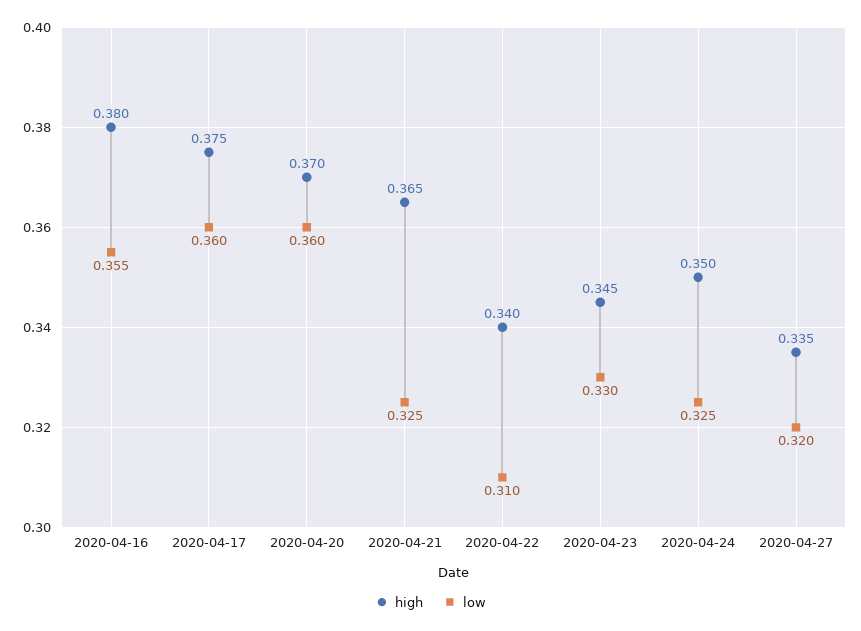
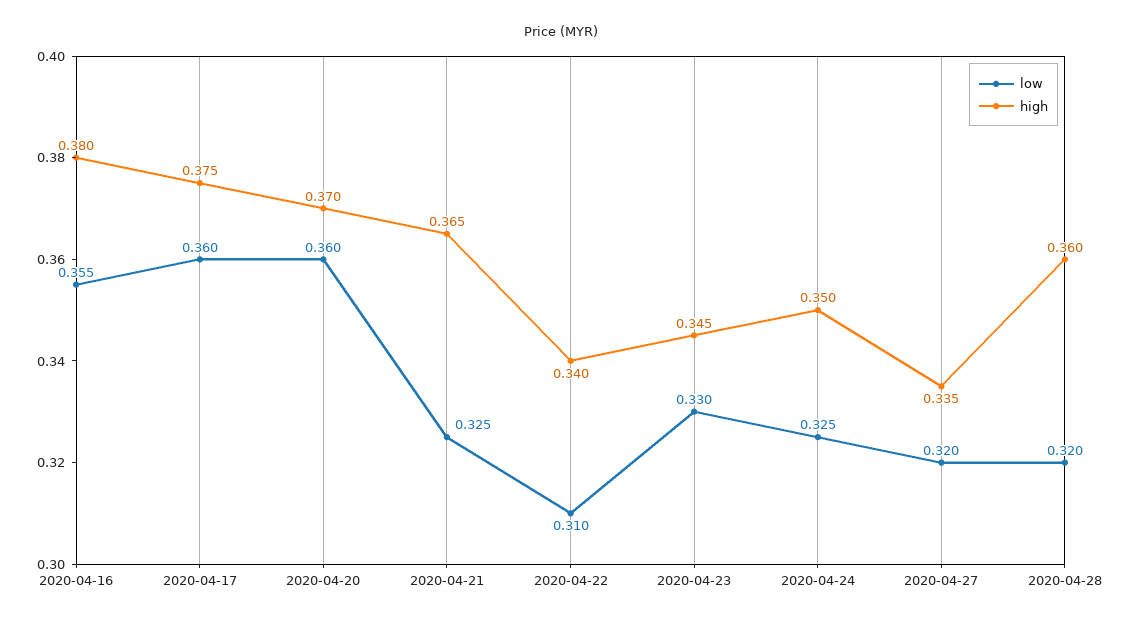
low, 2020-04-28: none -> 0.32
high, 2020-04-28: none -> 0.36

